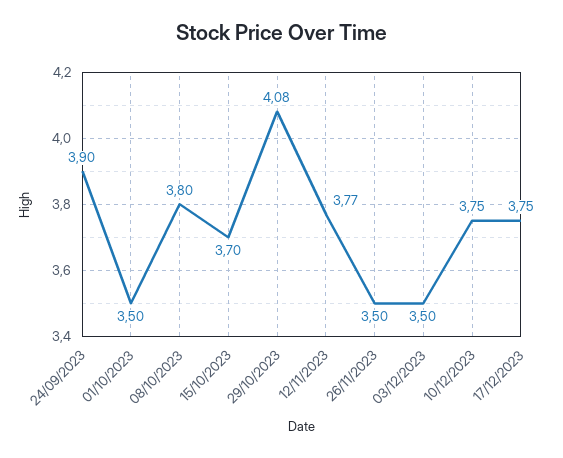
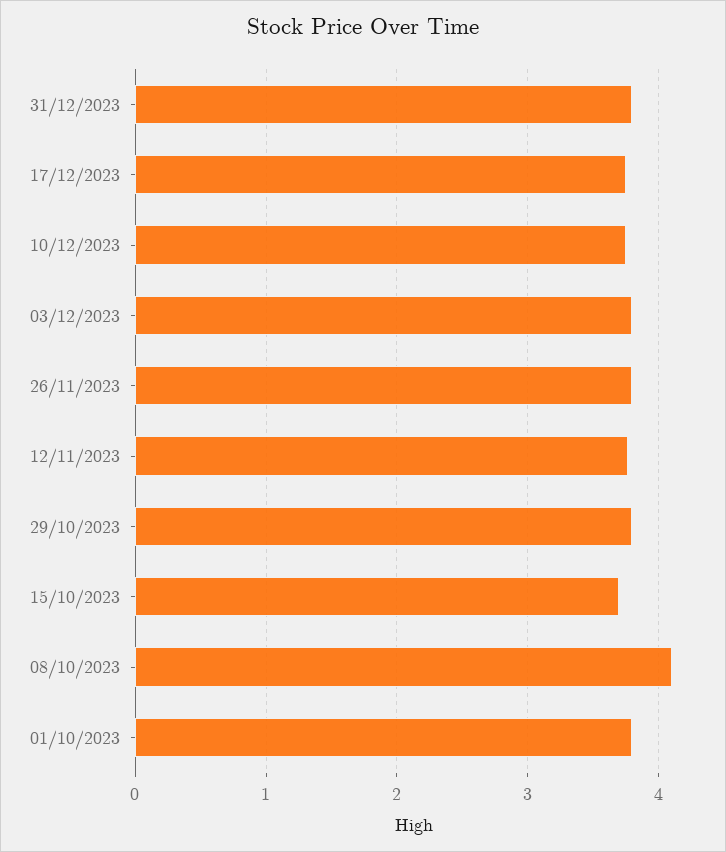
24/09/2023: 3.9 -> none
01/10/2023: 3.5 -> 3.8
08/10/2023: 3.8 -> 4.1
29/10/2023: 4.08 -> 3.8
26/11/2023: 3.5 -> 3.8
03/12/2023: 3.5 -> 3.8
31/12/2023: none -> 3.8

